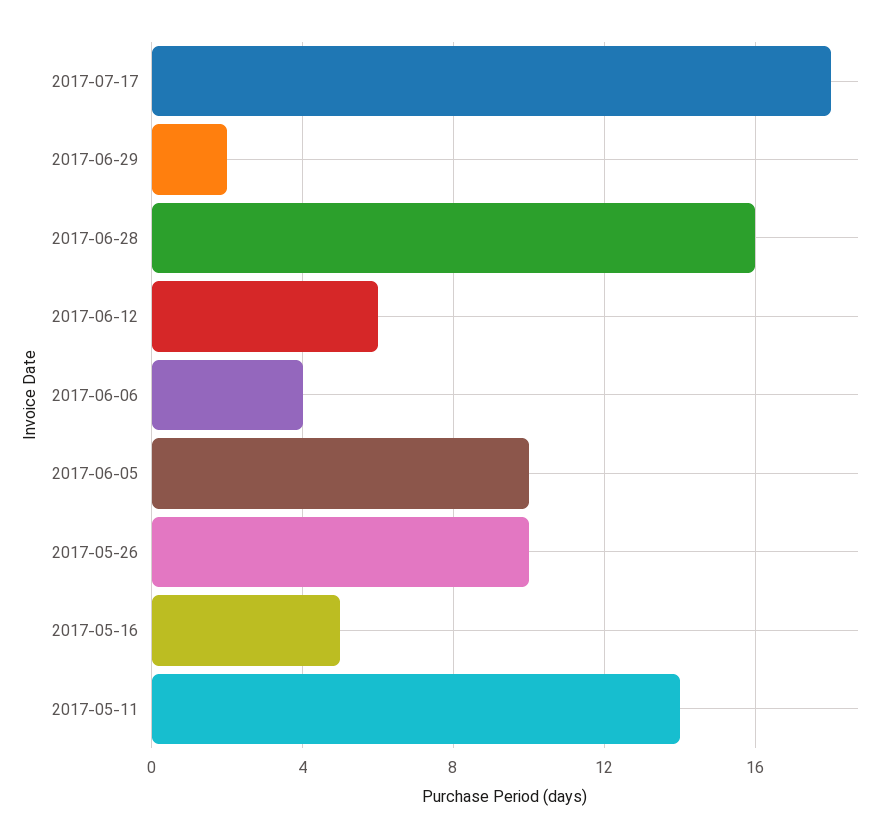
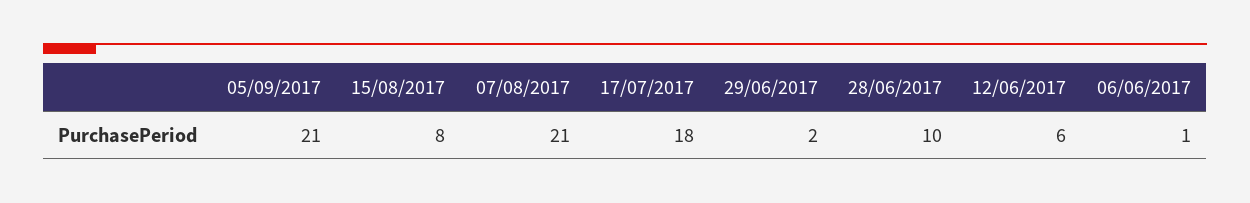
2017-06-28: 16 -> 10
2017-06-06: 4 -> 1
2017-06-05: 10 -> none
2017-05-26: 10 -> none
2017-05-16: 5 -> none
2017-05-11: 14 -> none
05/09/2017: none -> 21
15/08/2017: none -> 8
07/08/2017: none -> 21

